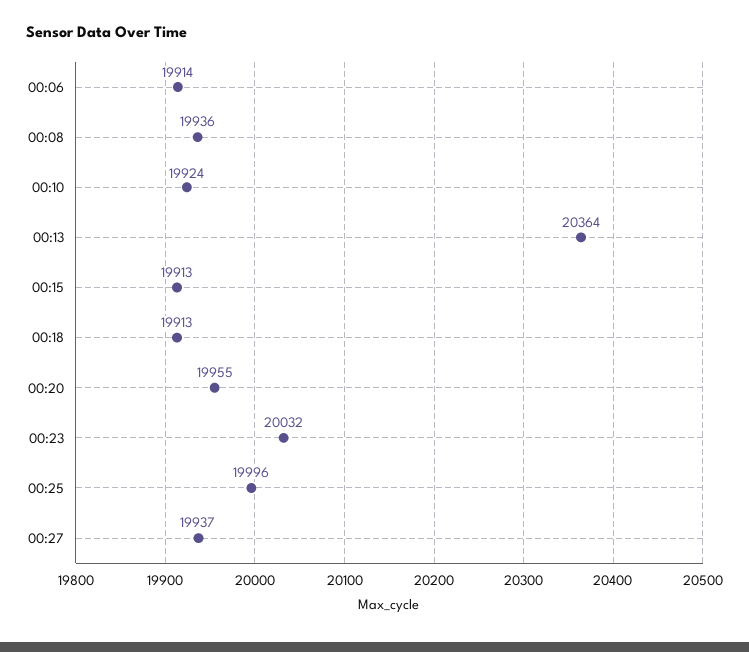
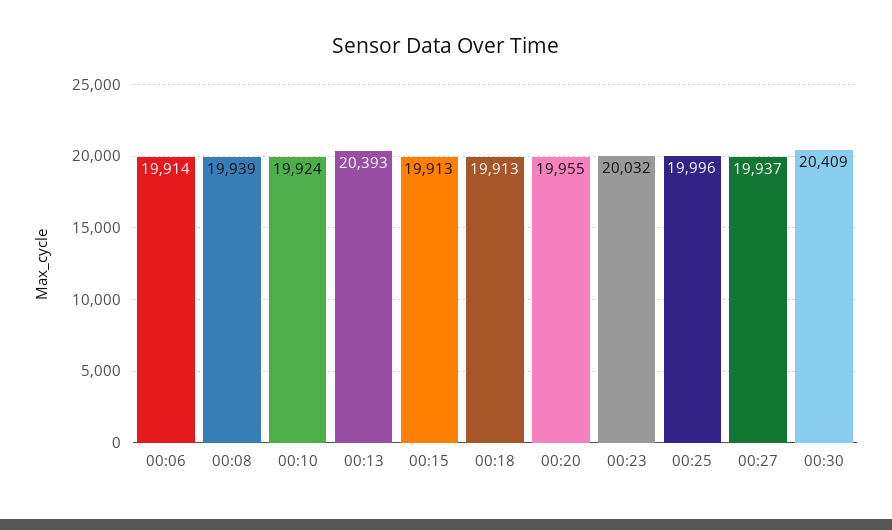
00:08: 19936 -> 19939
00:13: 20364 -> 20393
00:30: none -> 20409

